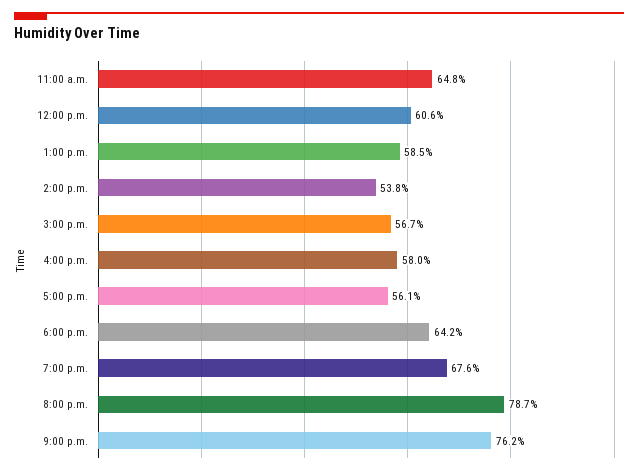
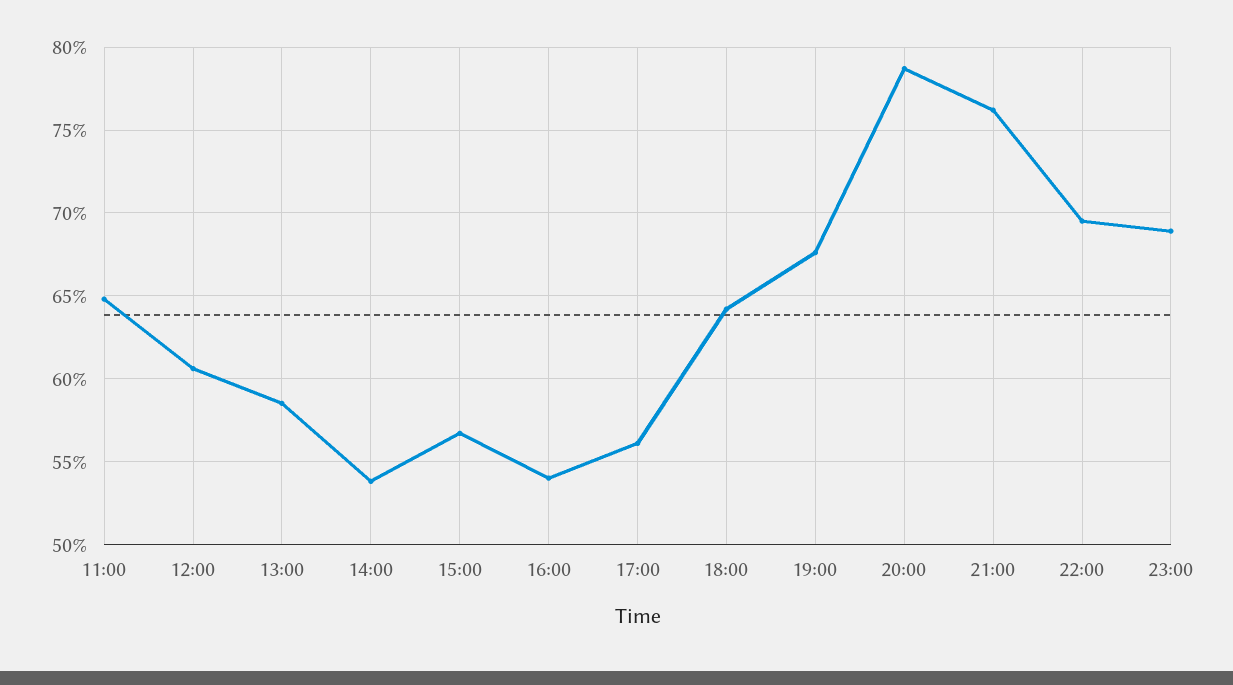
4:00 p.m.: 58 -> 54
22:00: none -> 69.5
23:00: none -> 69

